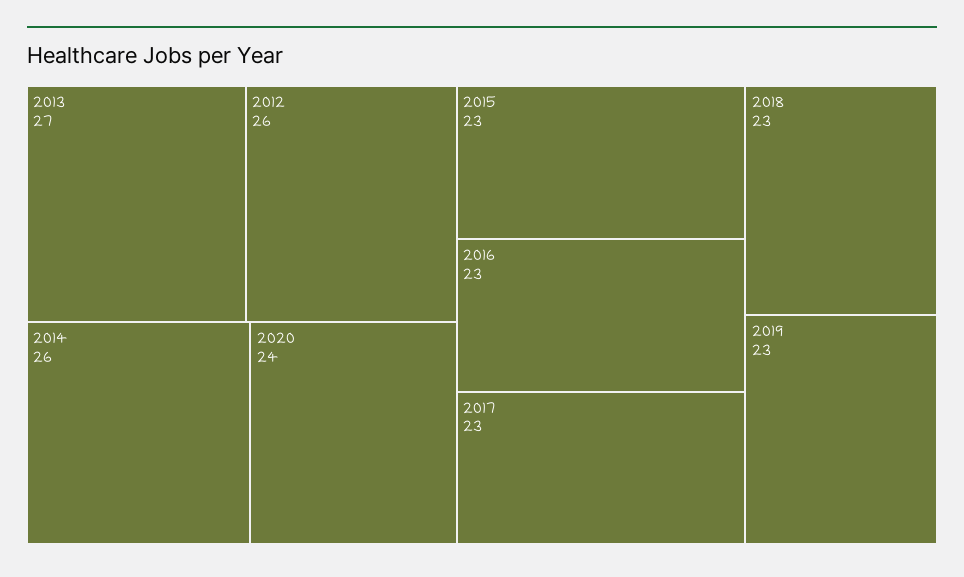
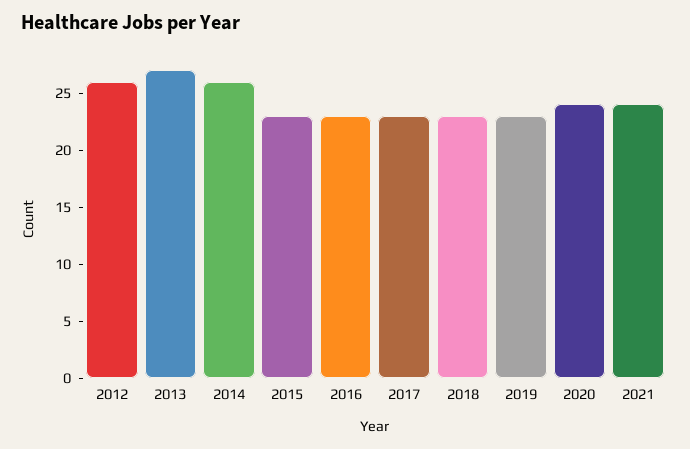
2021: none -> 24

